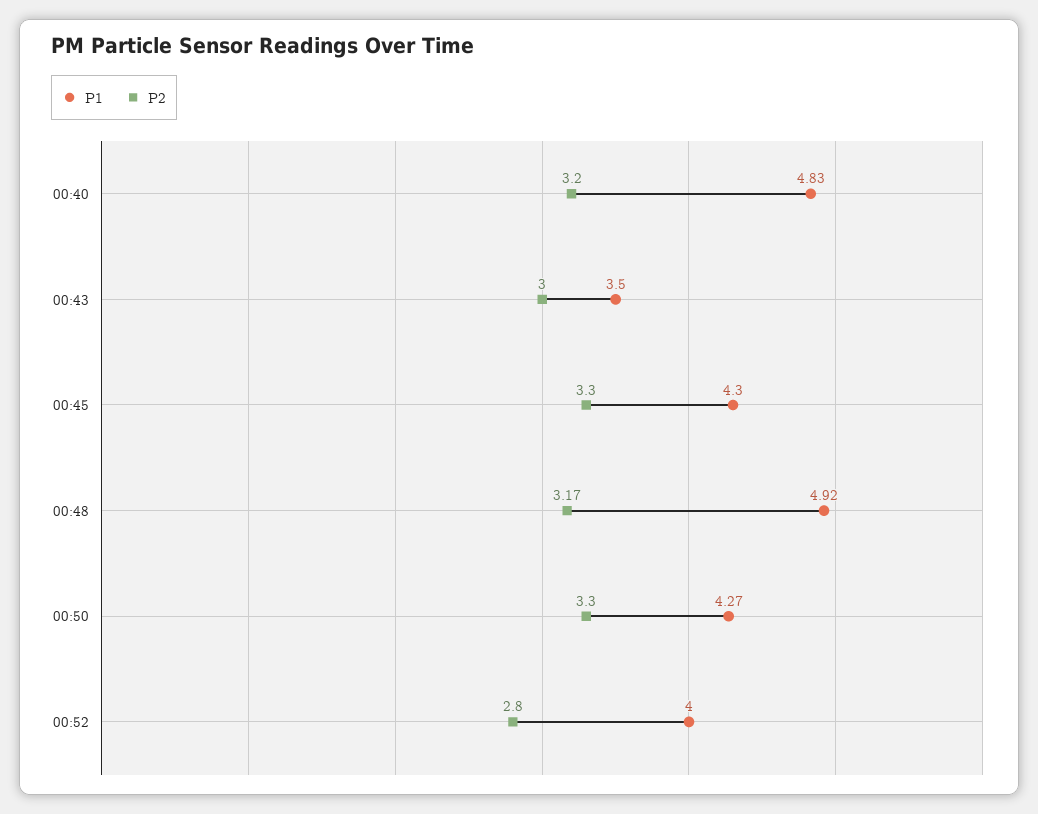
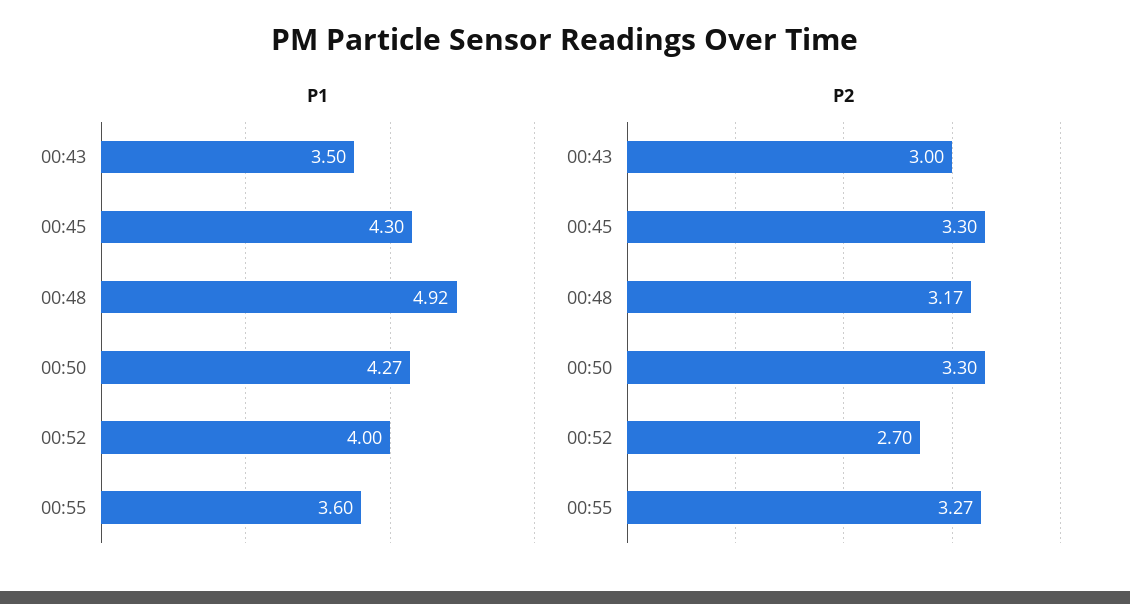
P1, 00:40: 4.83 -> none
P2, 00:40: 3.2 -> none
P2, 00:52: 2.8 -> 2.7
P1, 00:55: none -> 3.6
P2, 00:55: none -> 3.27

